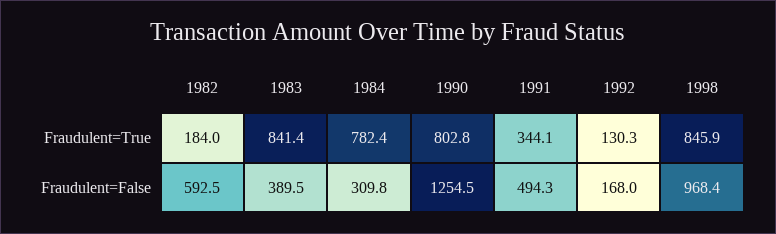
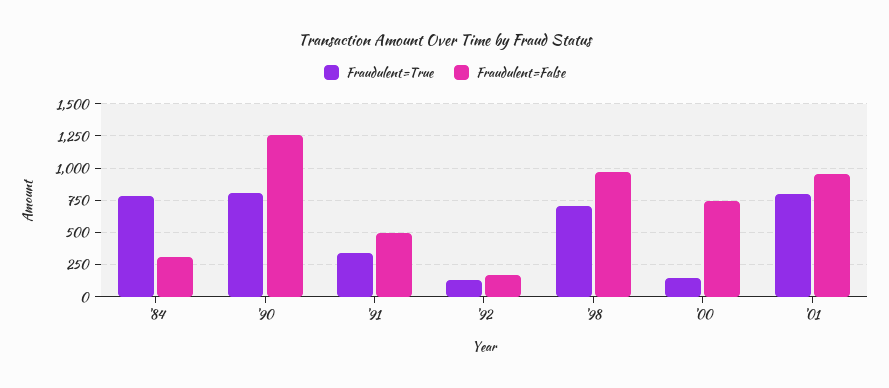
Fraudulent=True, 1982: 184 -> none
Fraudulent=True, 1983: 841.4 -> none
Fraudulent=True, 1998: 845.9 -> 700
Fraudulent=False, 1982: 592.5 -> none
Fraudulent=False, 1983: 389.5 -> none
Fraudulent=True, '00: none -> 150
Fraudulent=False, '00: none -> 750
Fraudulent=True, '01: none -> 800
Fraudulent=False, '01: none -> 950

